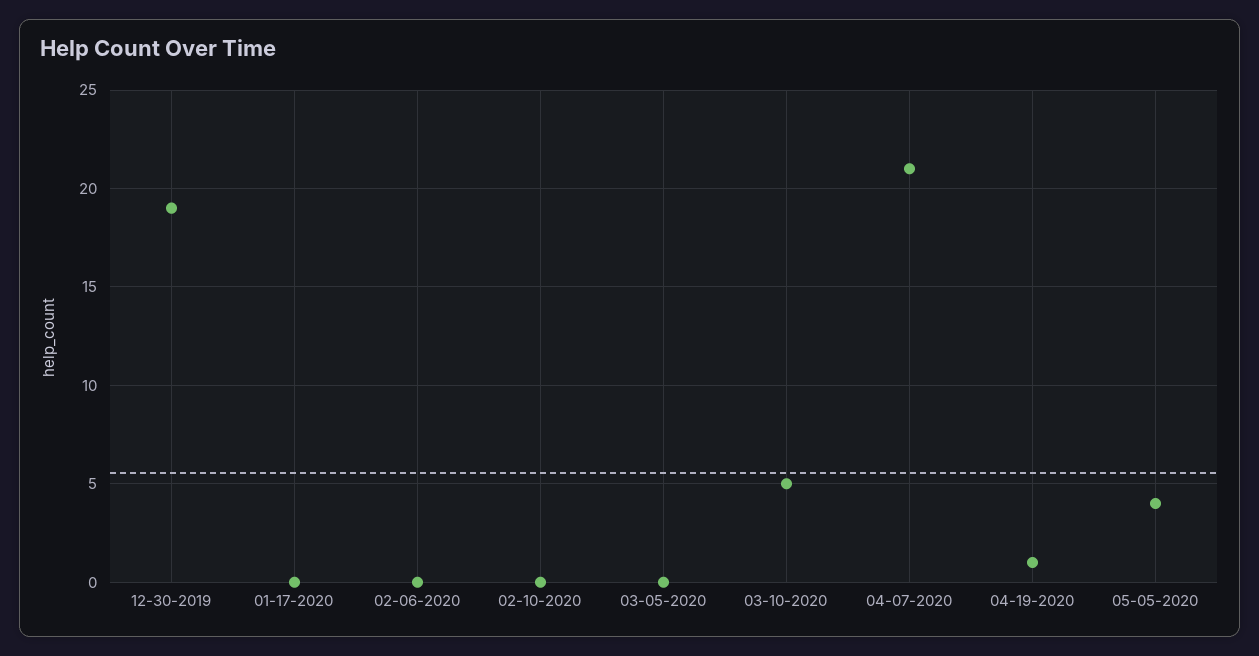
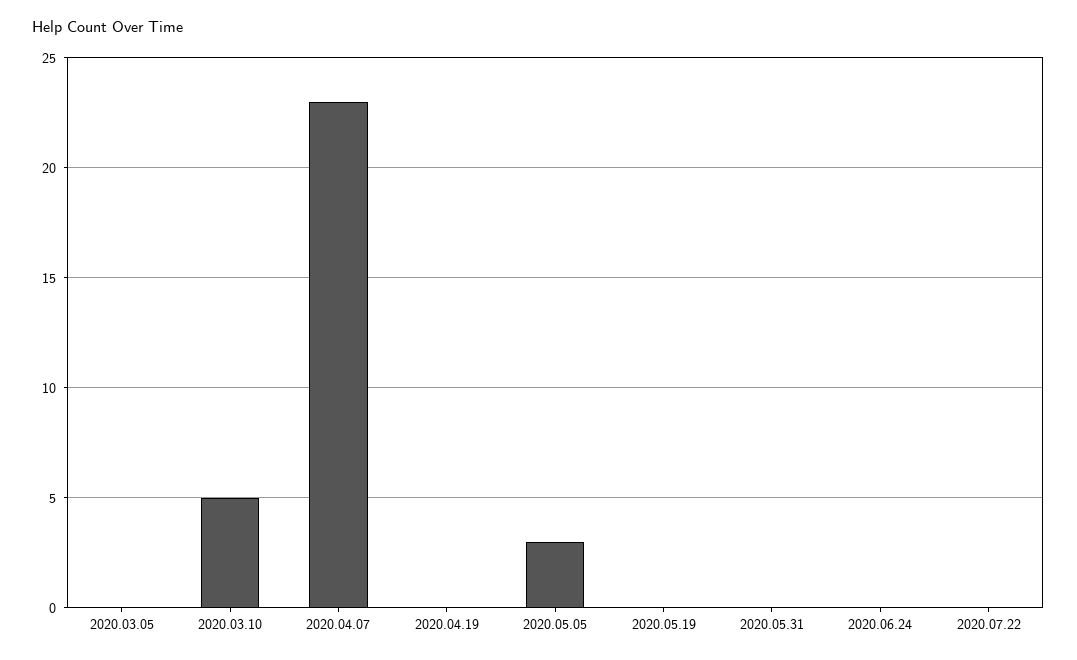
12-30-2019: 19 -> none
01-17-2020: 0 -> none
02-06-2020: 0 -> none
02-10-2020: 0 -> none
04-07-2020: 21 -> 23
04-19-2020: 1 -> 0
05-05-2020: 4 -> 3
2020.05.19: none -> 0
2020.05.31: none -> 0
2020.06.24: none -> 0
2020.07.22: none -> 0

